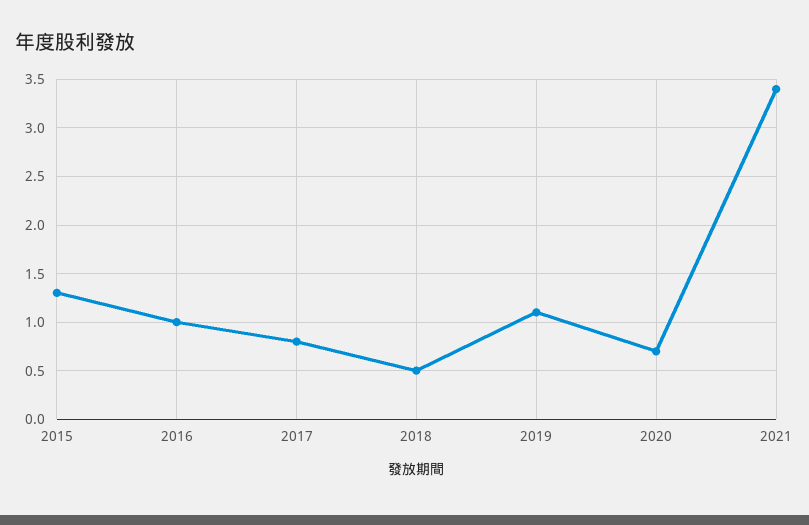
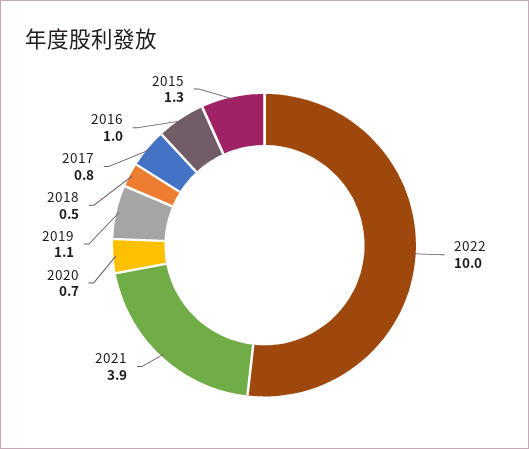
2021: 3.4 -> 3.9
2022: none -> 10

